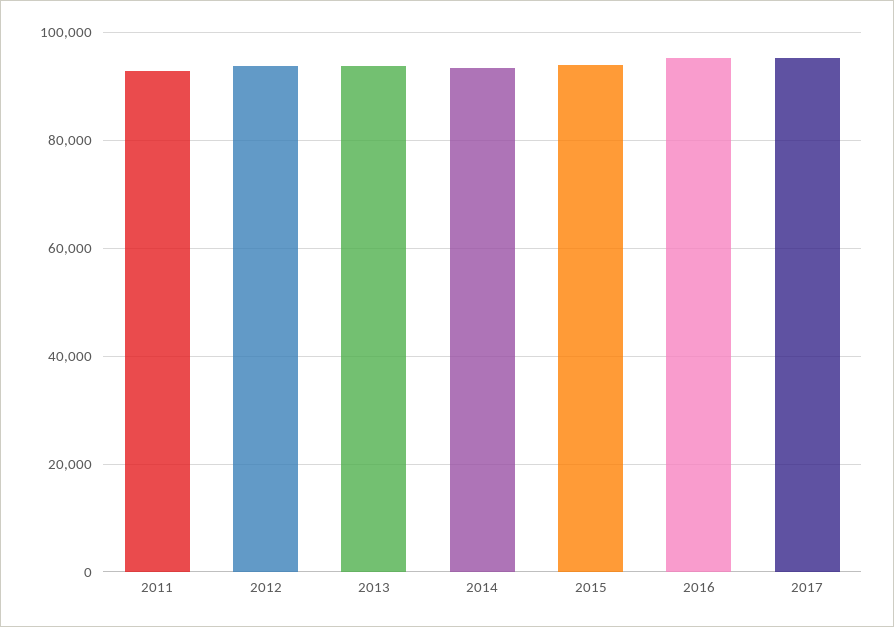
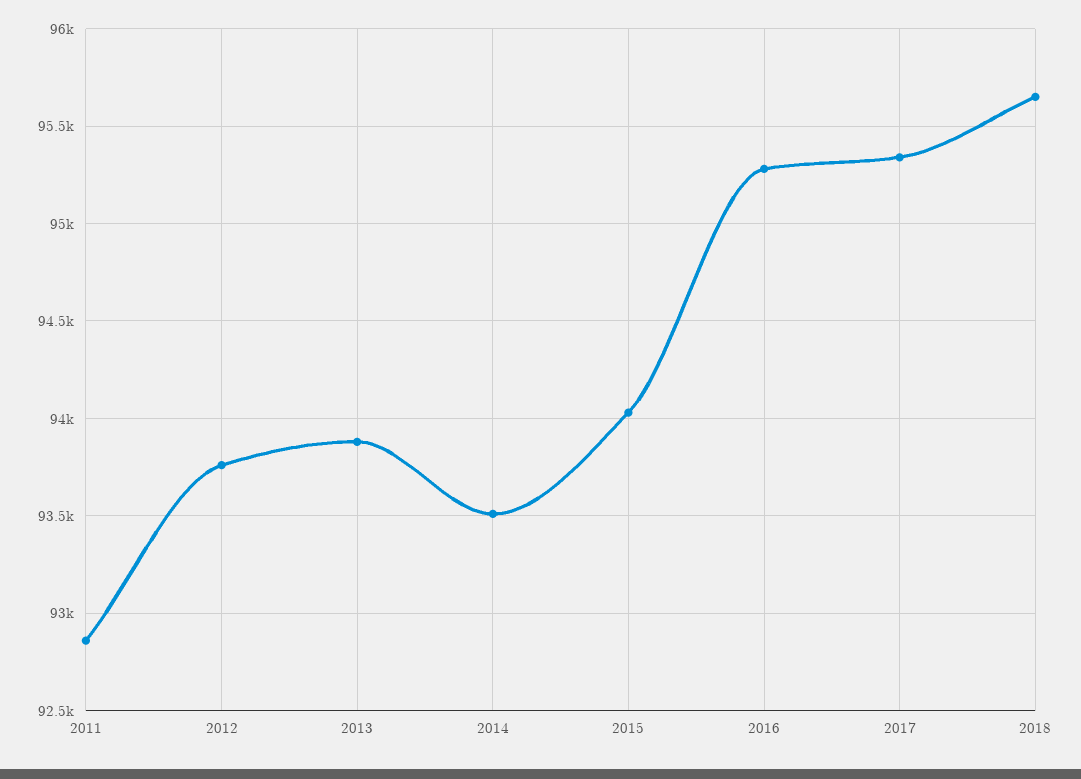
2018: none -> 95650

